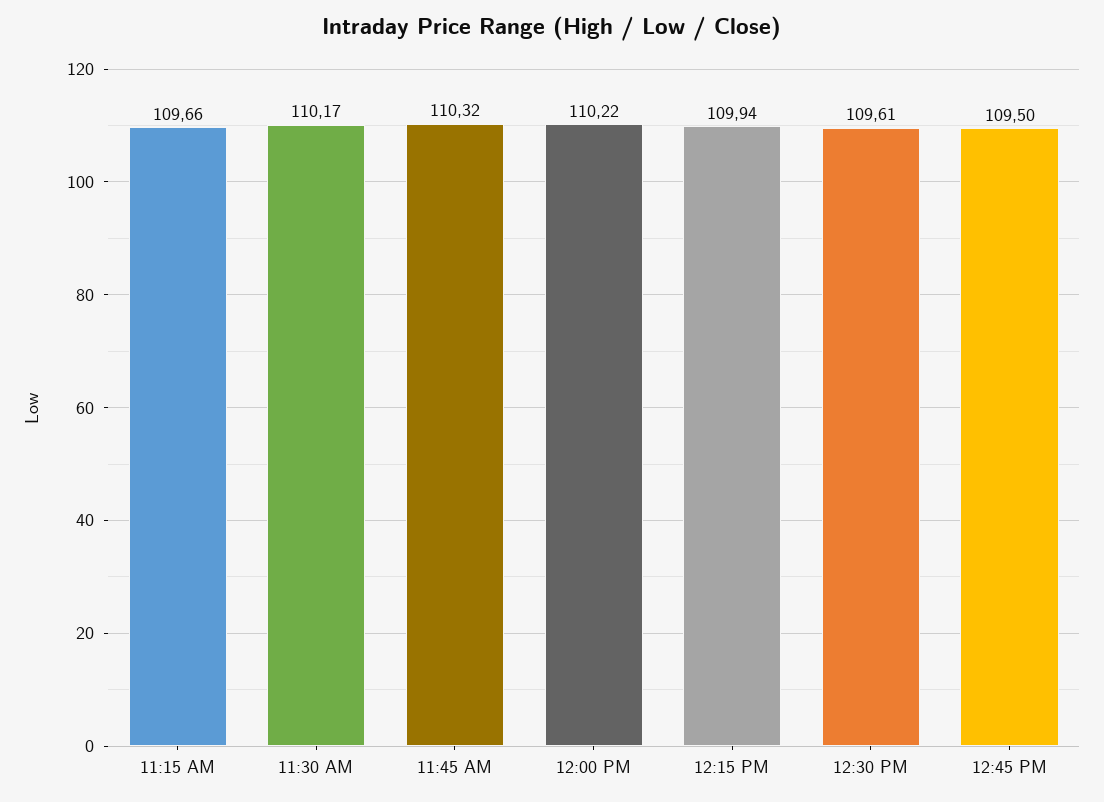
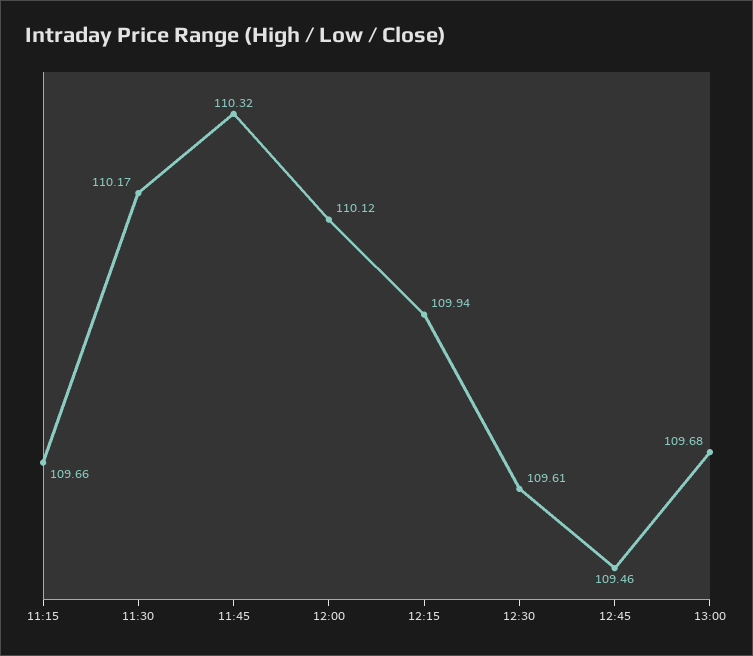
12:00 PM: 110.22 -> 110.12
12:45 PM: 109.5 -> 109.46
13:00: none -> 109.68

